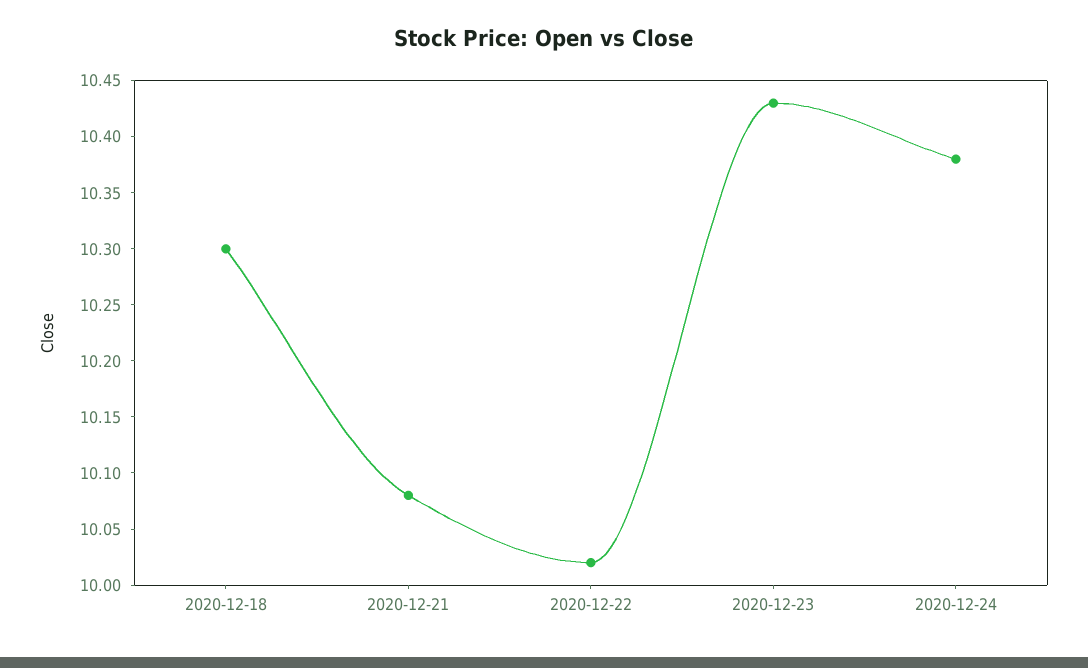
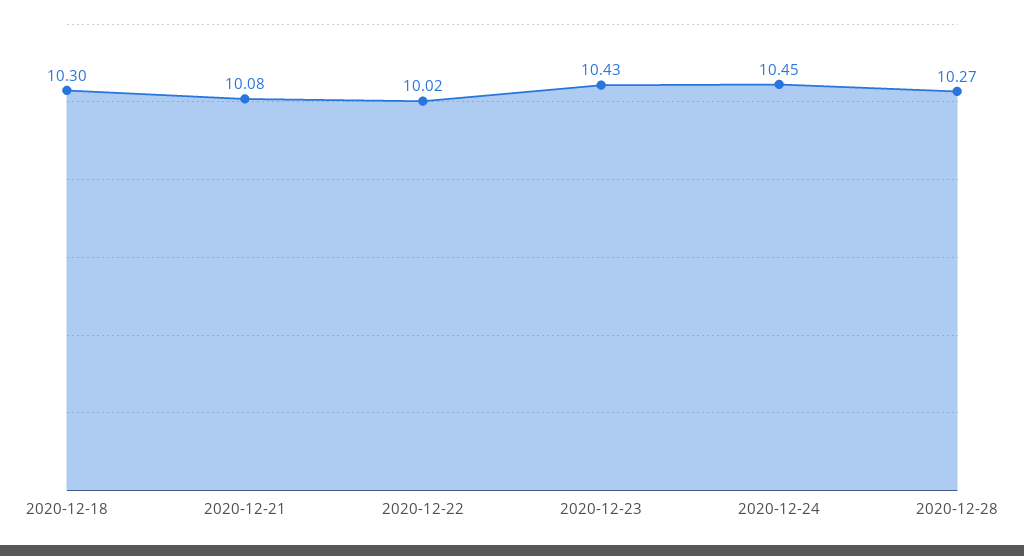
2020-12-24: 10.38 -> 10.45
2020-12-28: none -> 10.27

